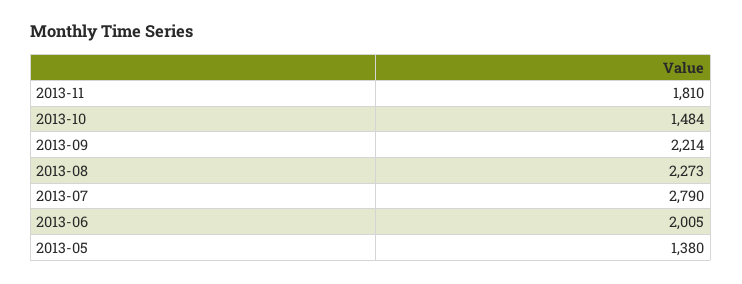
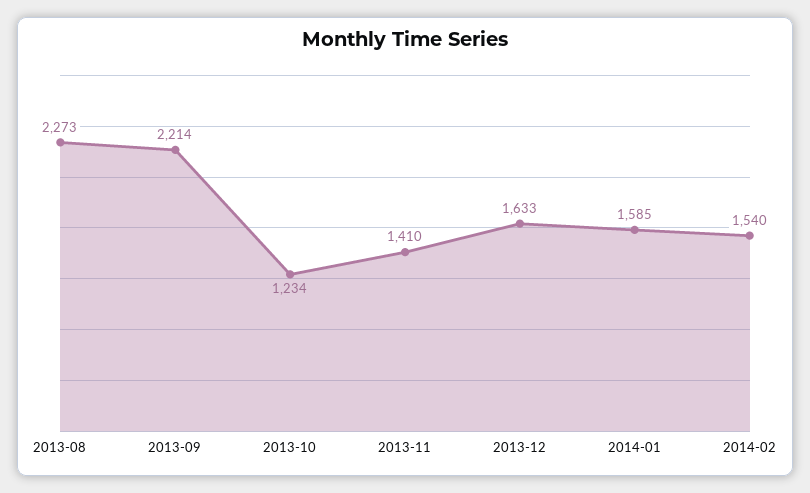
2013-11: 1810 -> 1410
2013-10: 1484 -> 1234
2013-07: 2790 -> none
2013-06: 2005 -> none
2013-05: 1380 -> none
2013-12: none -> 1633
2014-01: none -> 1585
2014-02: none -> 1540

